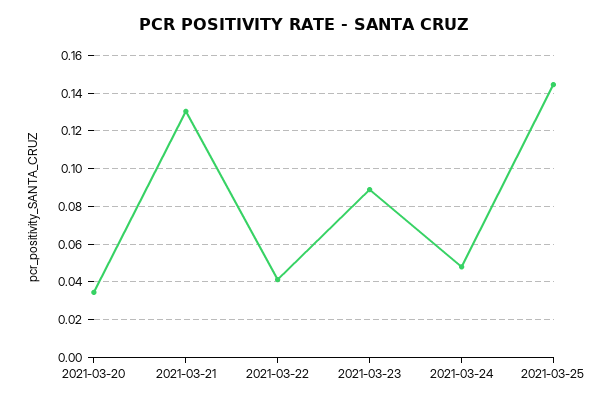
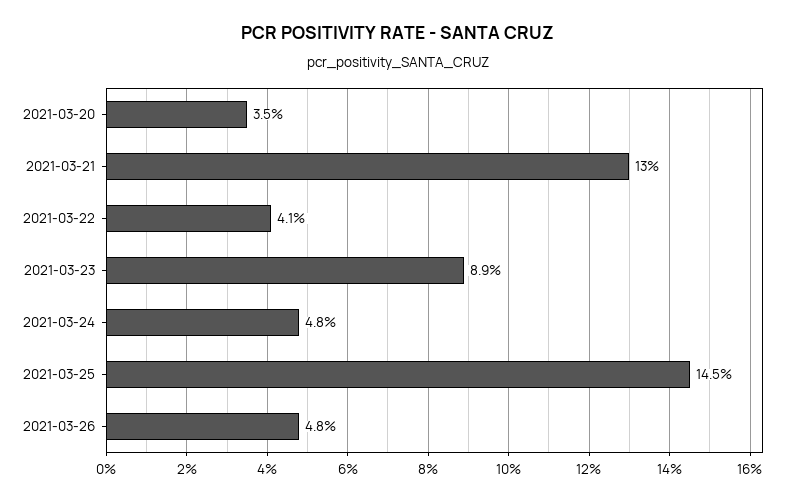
2021-03-26: none -> 0.048

